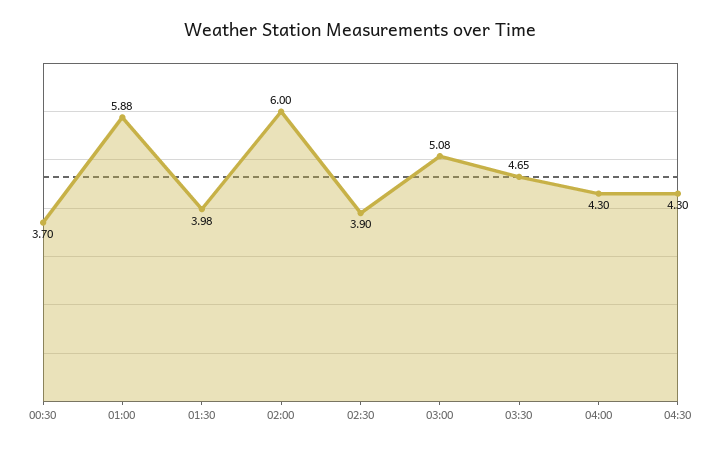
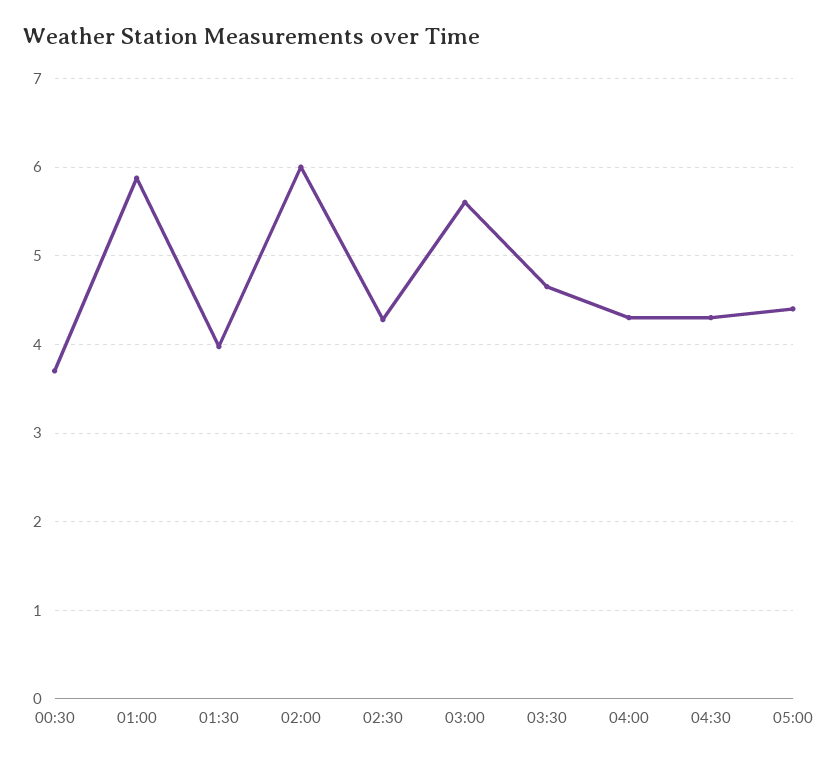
02:30: 3.9 -> 4.3
03:00: 5.08 -> 5.6
05:00: none -> 4.4

